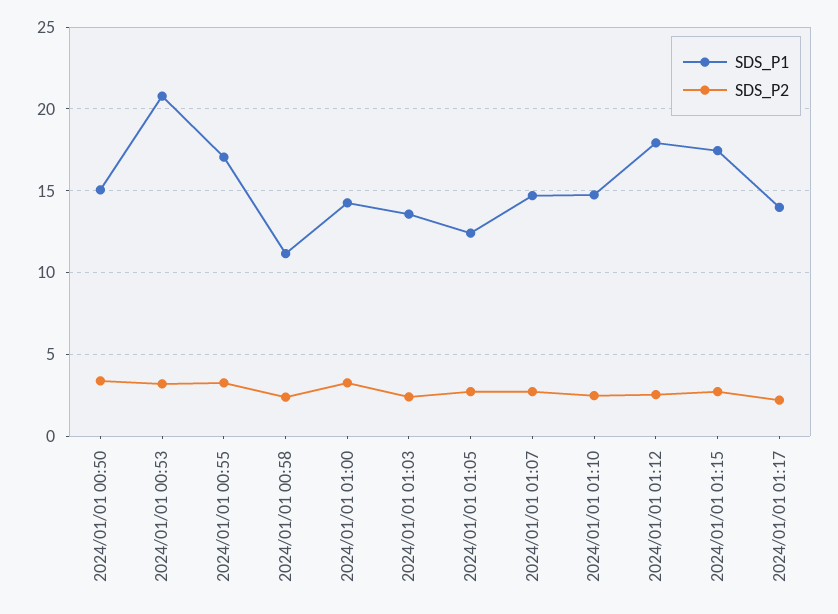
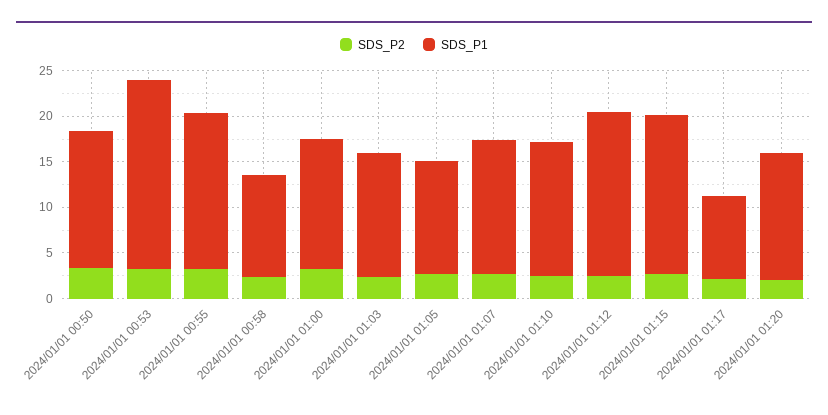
SDS_P1, 2024/01/01 01:17: 14 -> 9
SDS_P2, 2024/01/01 01:20: none -> 2
SDS_P1, 2024/01/01 01:20: none -> 14

